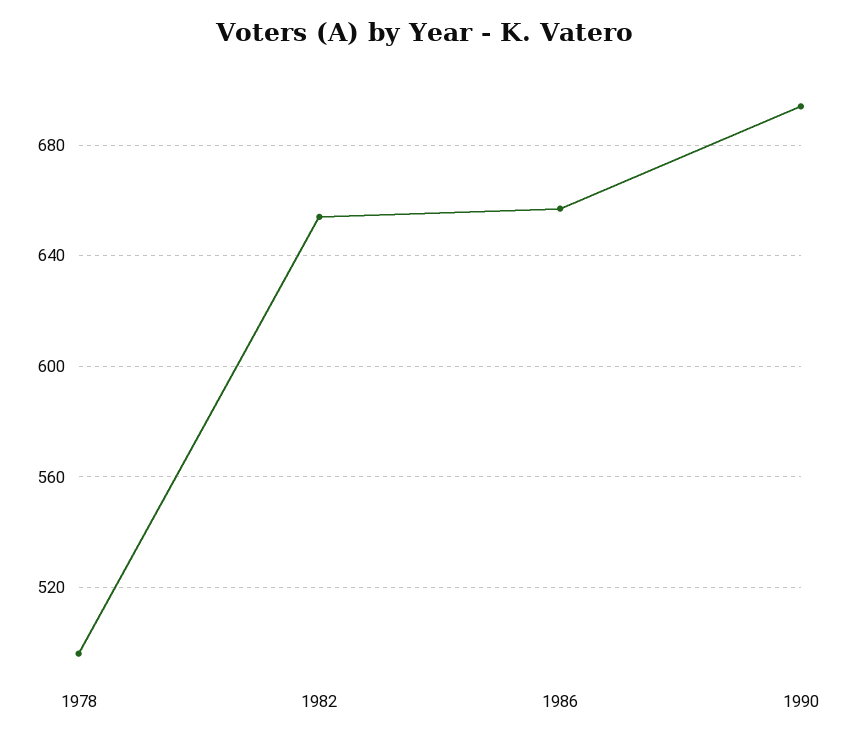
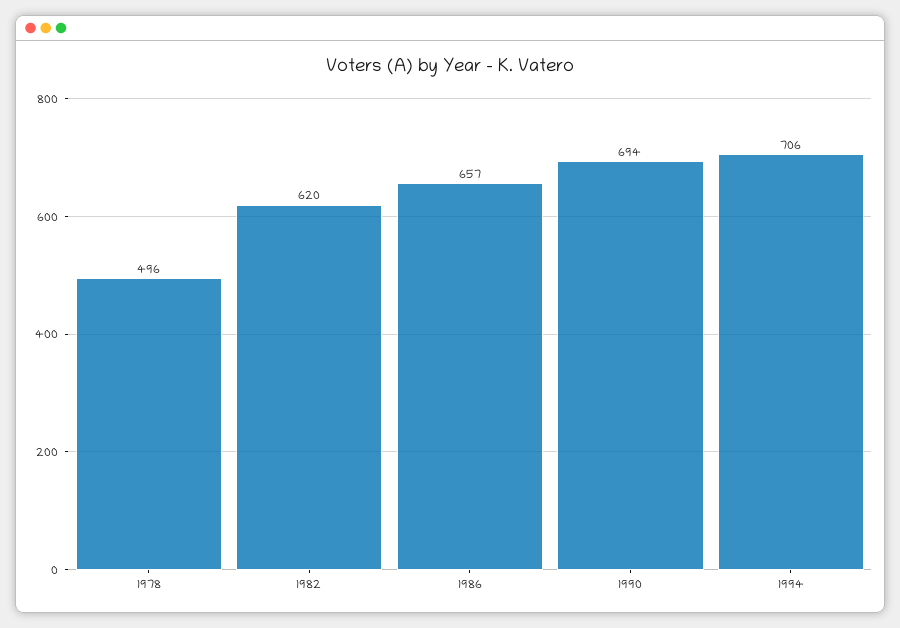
1982: 655 -> 620
1994: none -> 706

